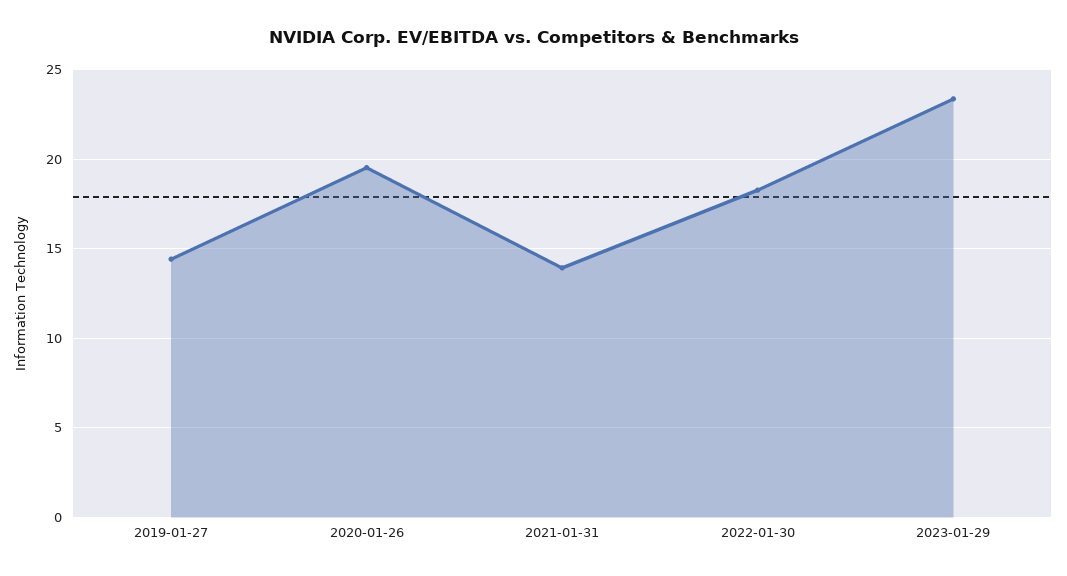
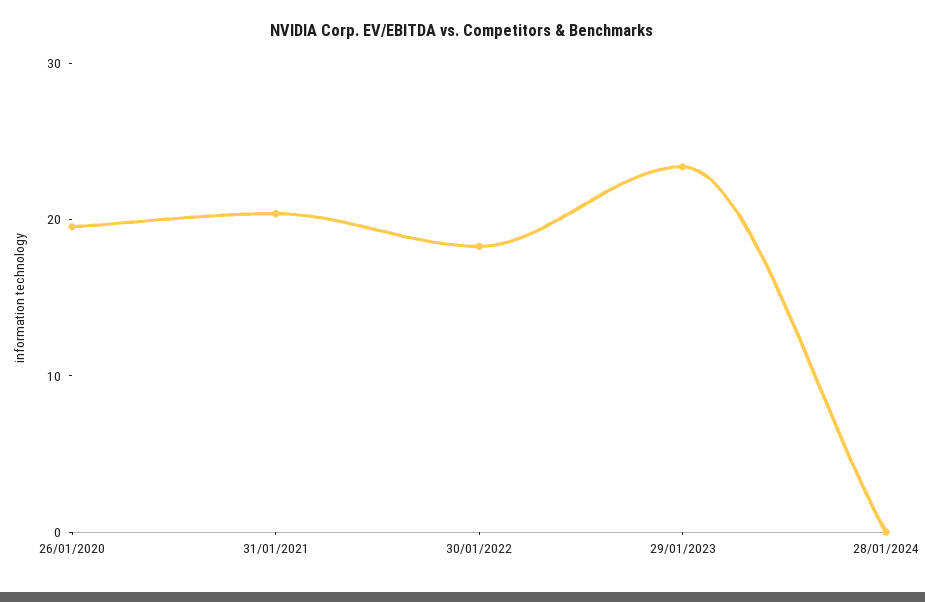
2019-01-27: 14.5 -> none
2021-01-31: 14 -> 20
28/01/2024: none -> 0

